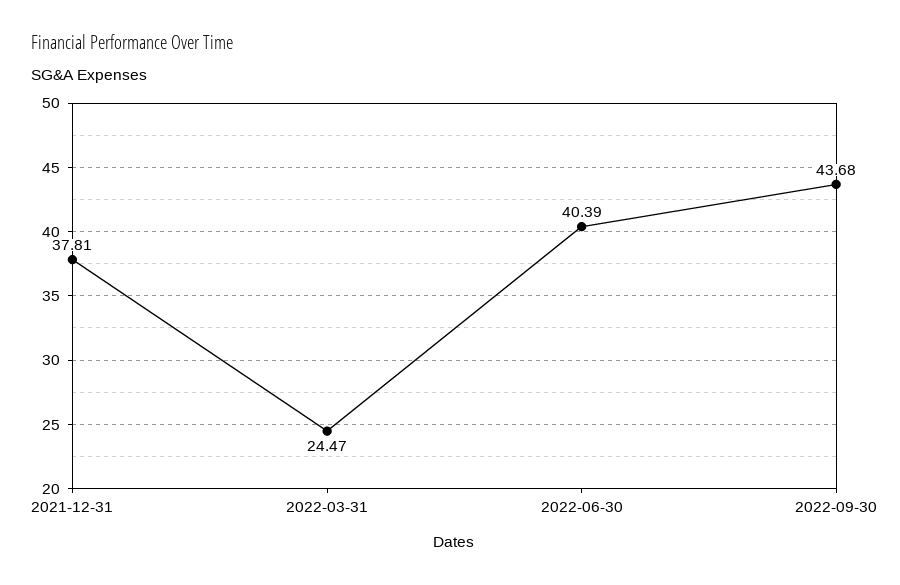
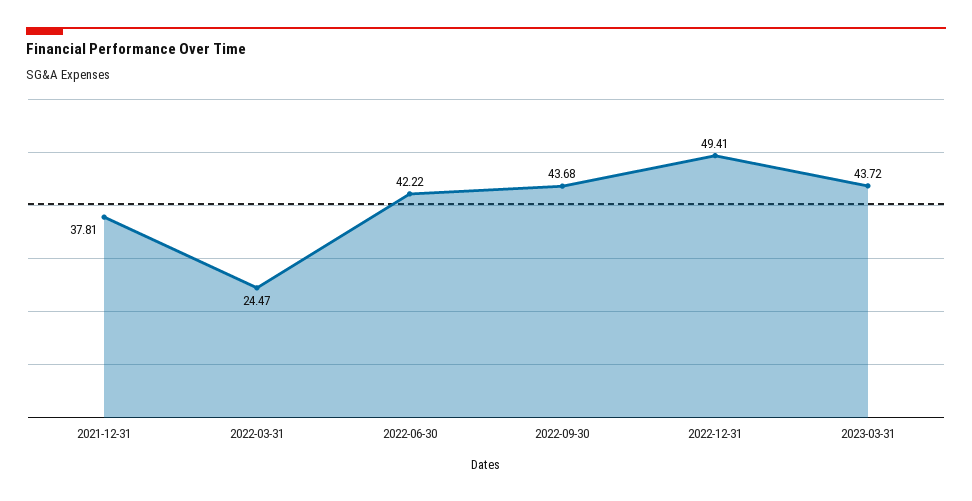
2022-06-30: 40.39 -> 42.22
2022-12-31: none -> 49.41
2023-03-31: none -> 43.72

